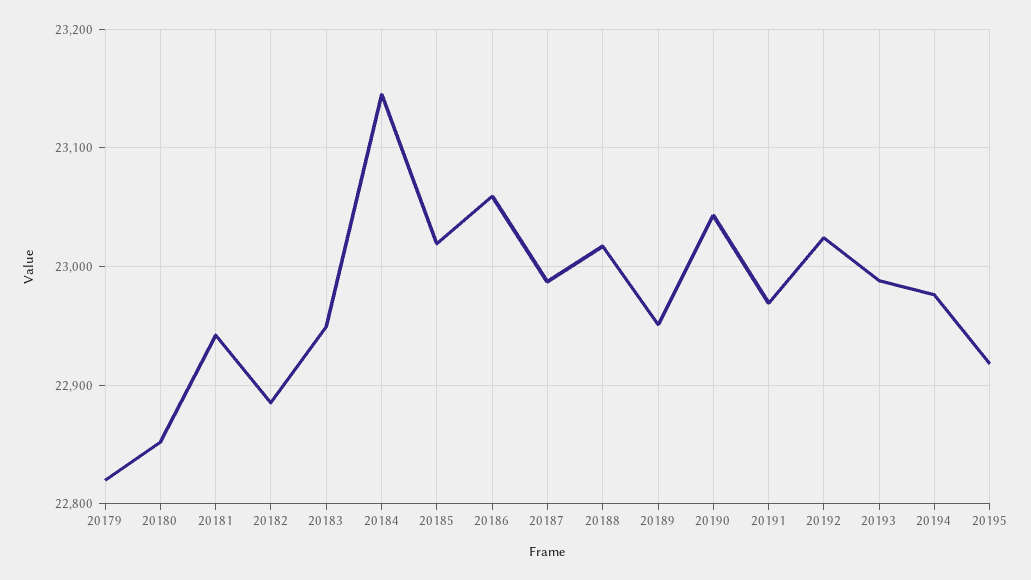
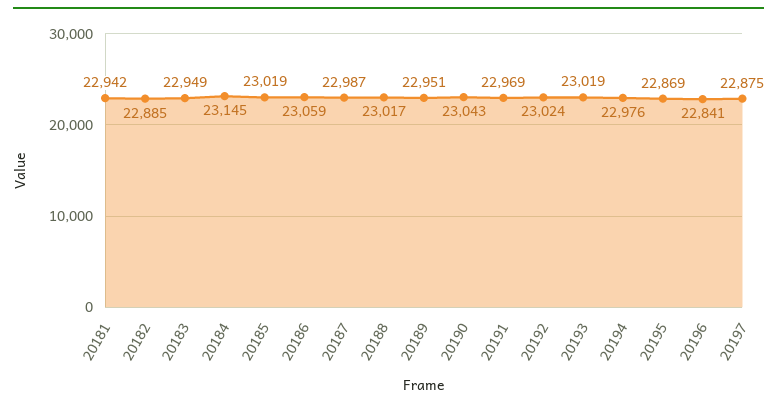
20179: 22820 -> none
20180: 22850 -> none
20193: 22990 -> 23019
20195: 22920 -> 22869
20196: none -> 22841
20197: none -> 22875

